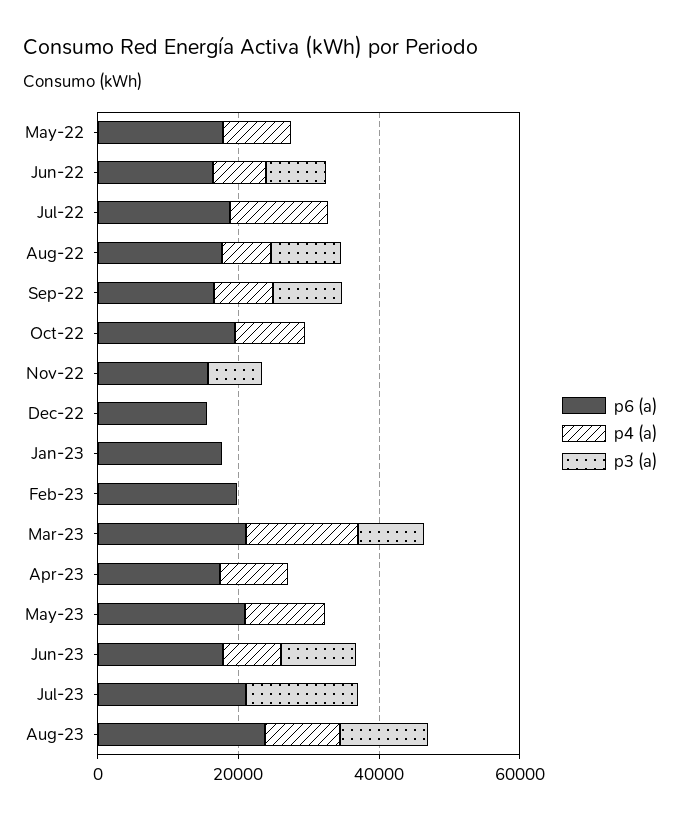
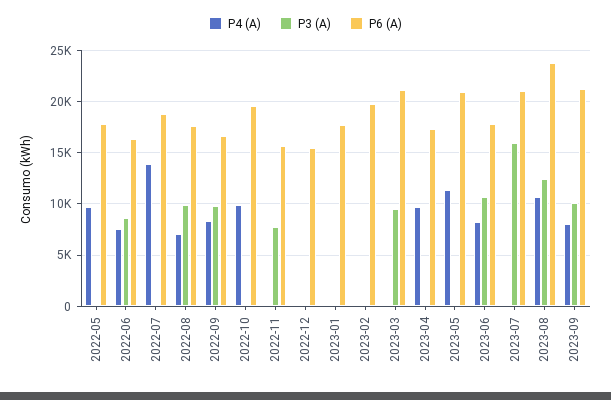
p4 (a), Mar-23: 15000 -> 0
p4 (a), 2023-09: none -> 8000
p3 (a), 2023-09: none -> 10000
p6 (a), 2023-09: none -> 21000

